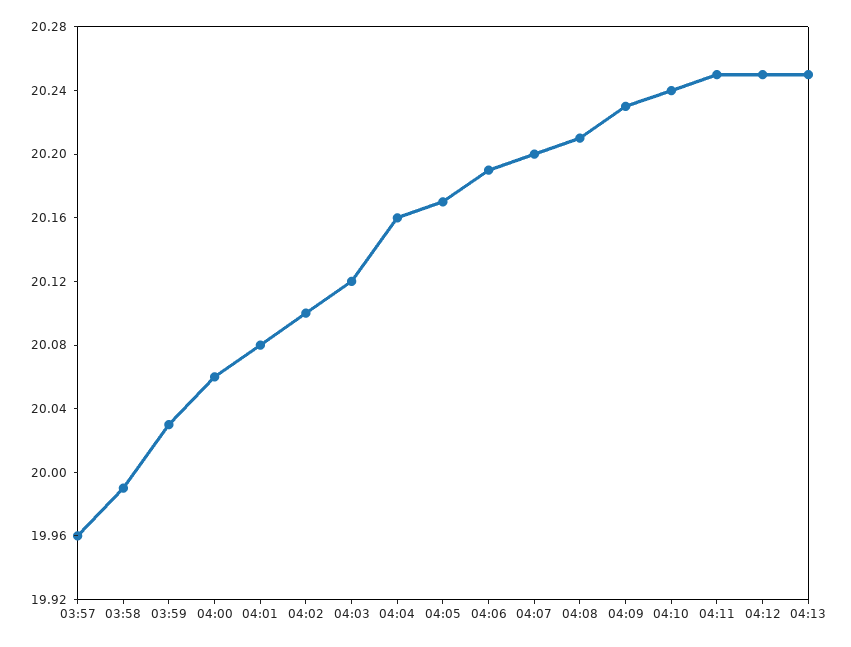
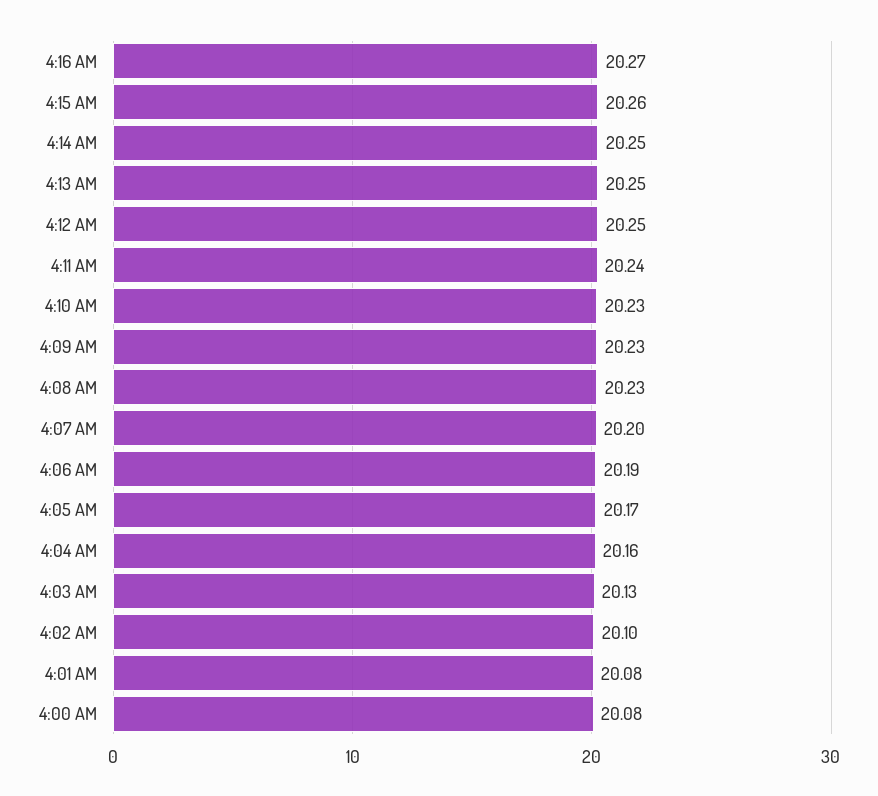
03:57: 19.96 -> none
03:58: 19.99 -> none
03:59: 20.03 -> none
04:00: 20.06 -> 20.08
04:03: 20.12 -> 20.13
04:08: 20.21 -> 20.23
04:10: 20.24 -> 20.23
04:11: 20.25 -> 20.24
4:16 AM: none -> 20.27
4:15 AM: none -> 20.26
4:14 AM: none -> 20.25

